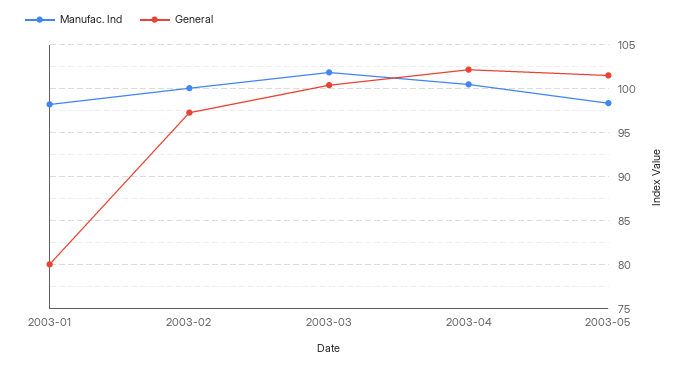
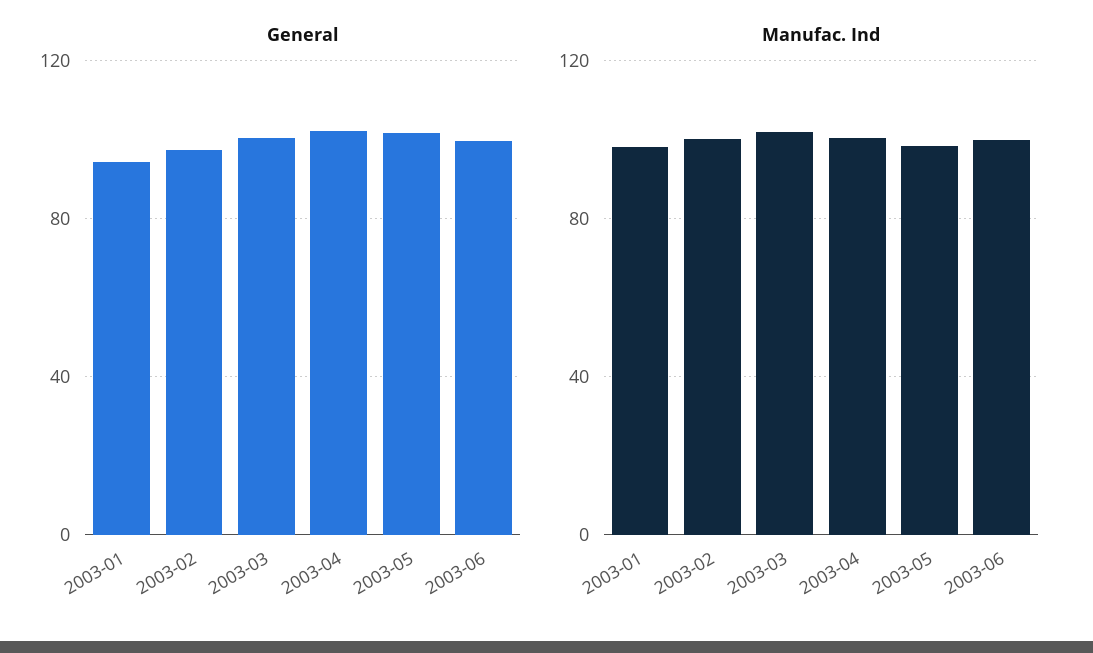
General, 2003-01: 80 -> 95
General, 2003-06: none -> 100
Manufac. Ind, 2003-06: none -> 100

